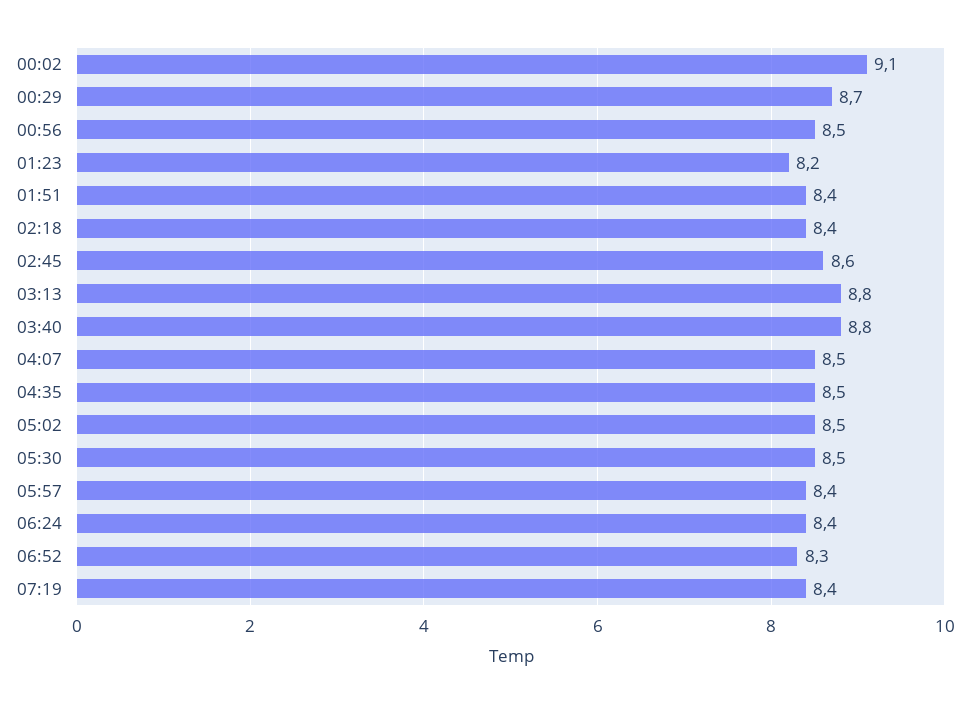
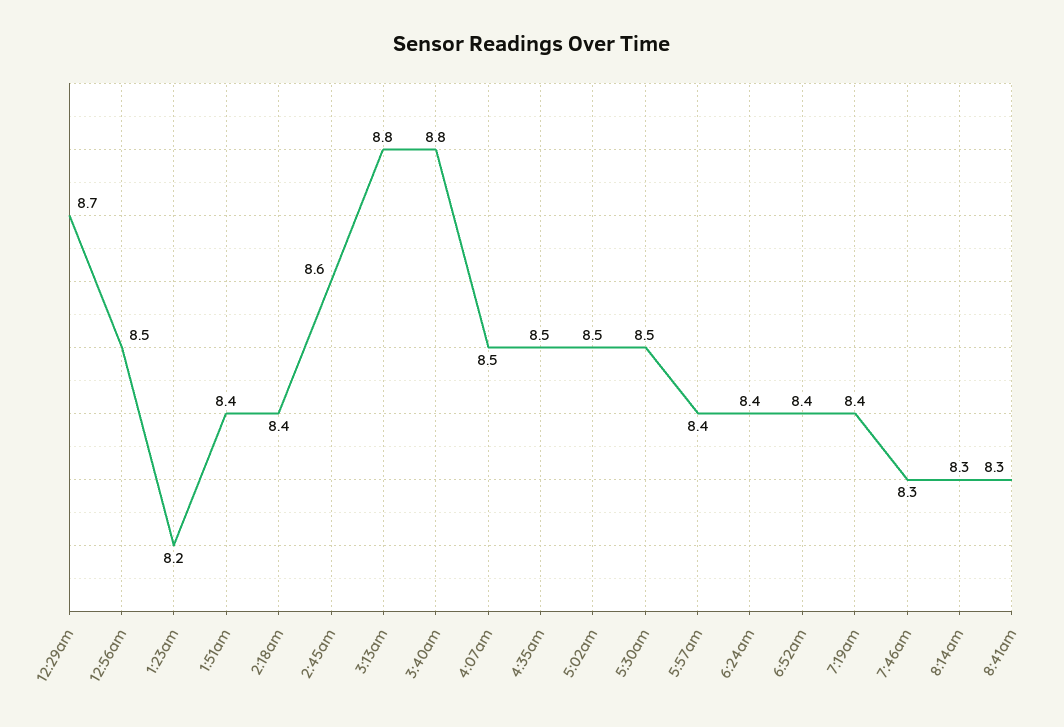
00:02: 9.1 -> none
06:52: 8.3 -> 8.4
7:46am: none -> 8.3
8:14am: none -> 8.3
8:41am: none -> 8.3

